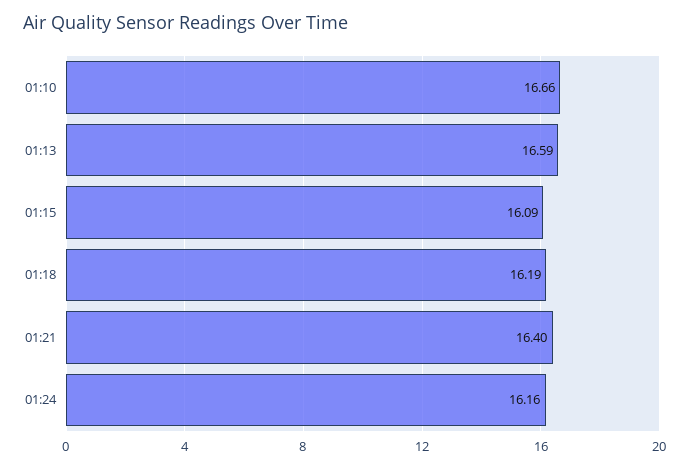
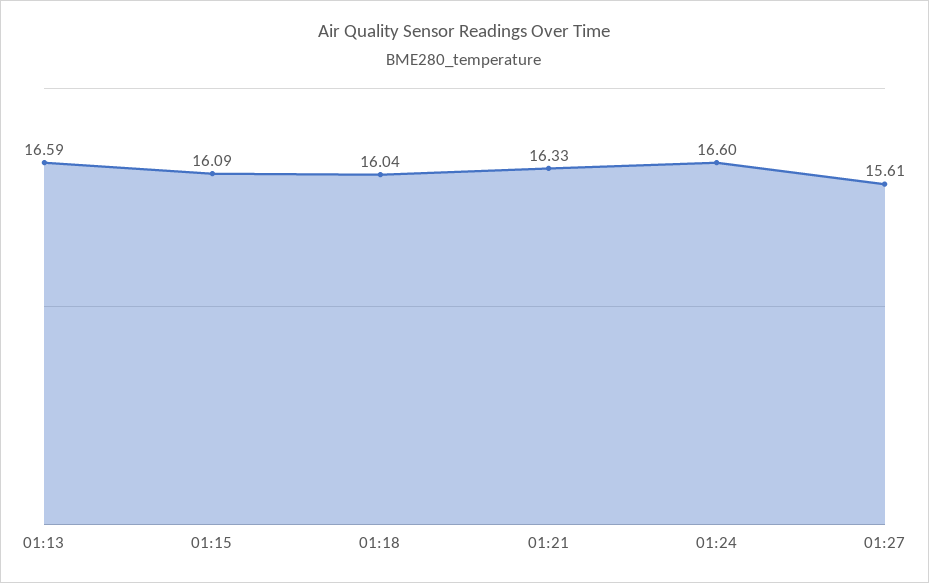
01:10: 16.66 -> none
01:18: 16.19 -> 16.04
01:21: 16.4 -> 16.33
01:24: 16.16 -> 16.6
01:27: none -> 15.61

